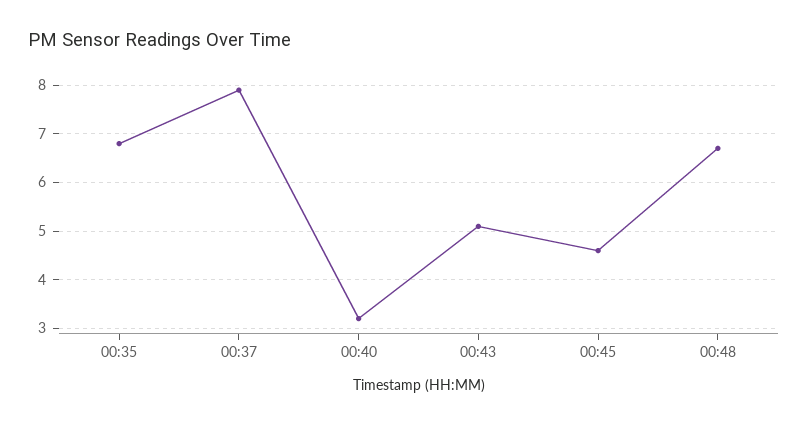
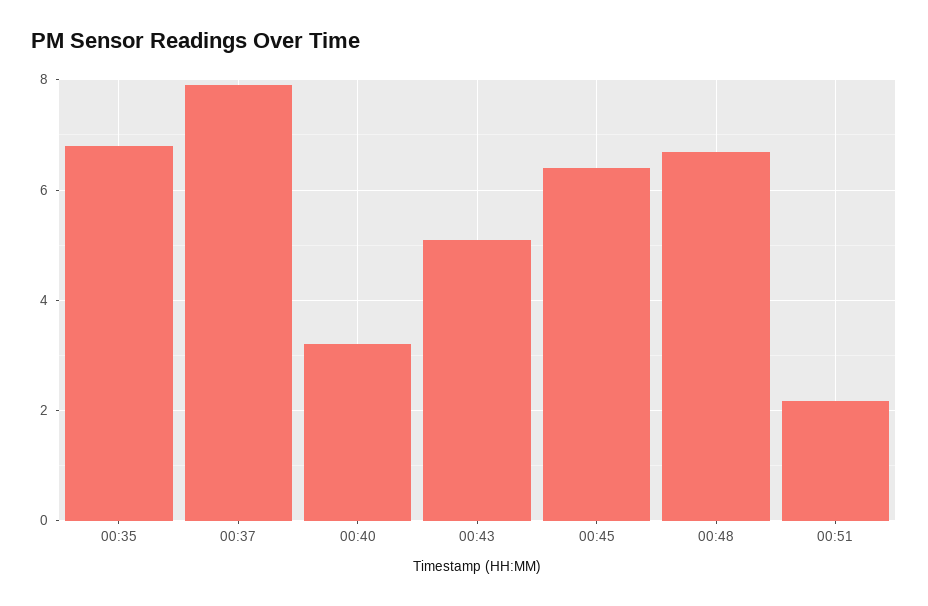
00:45: 4.5 -> 6.4
00:51: none -> 2.2

